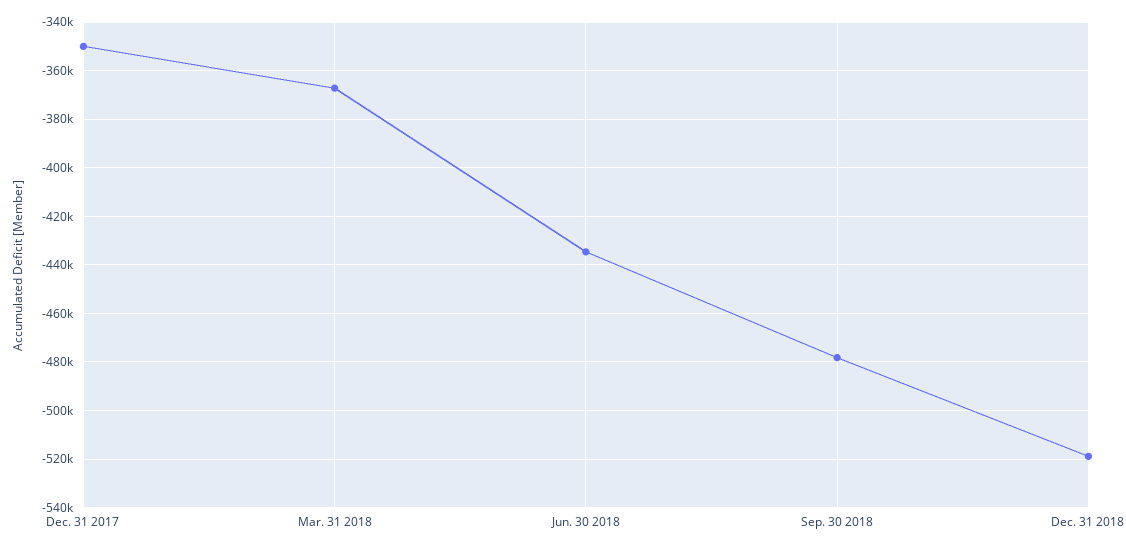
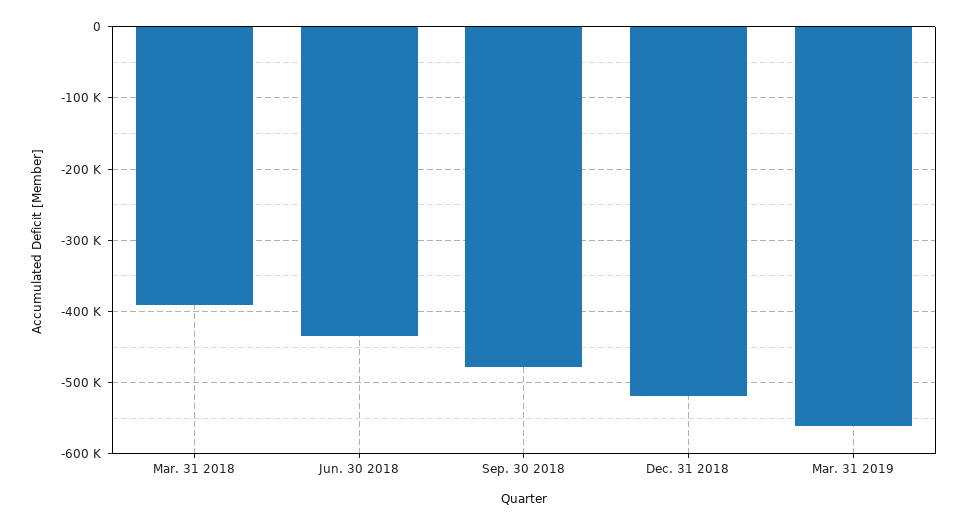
Dec. 31 2017: -350000 -> none
Mar. 31 2018: -367500 -> -390000
Mar. 31 2019: none -> -560000

